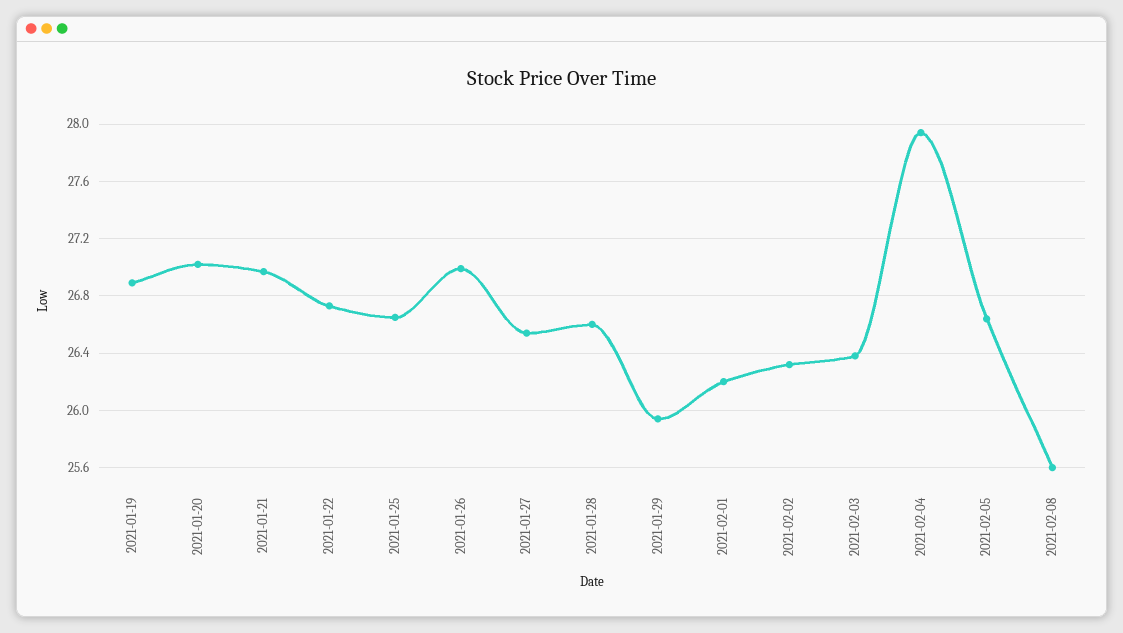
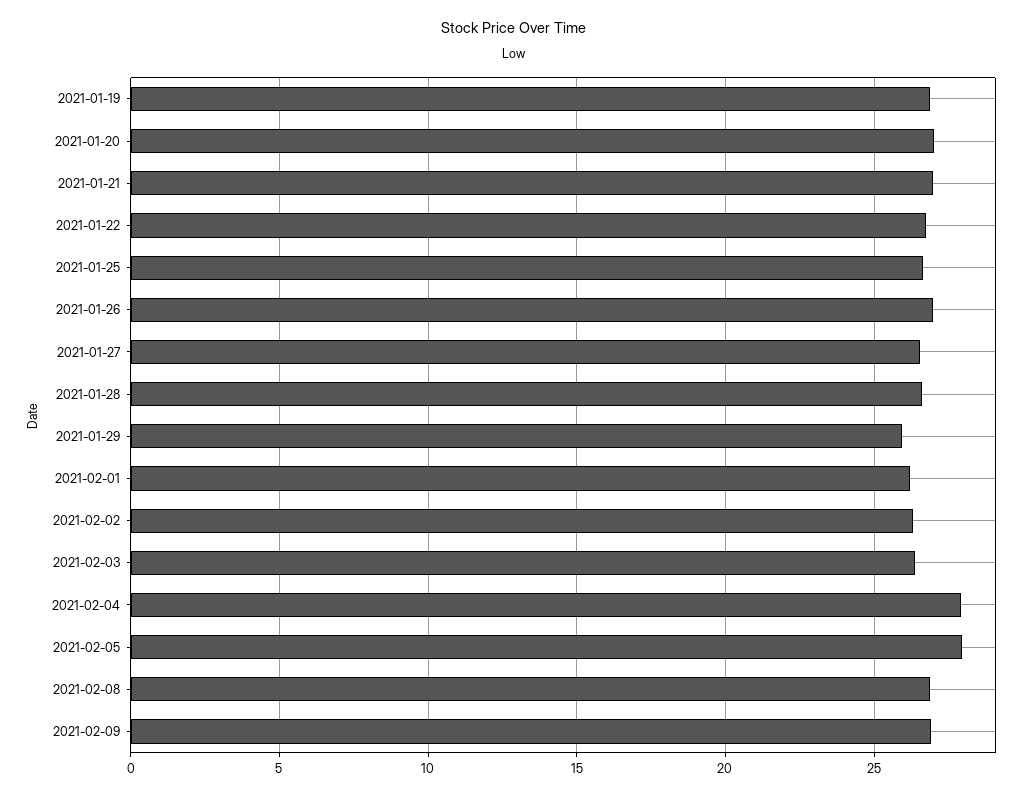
2021-02-05: 26.65 -> 28
2021-02-08: 25.6 -> 27
2021-02-09: none -> 27

